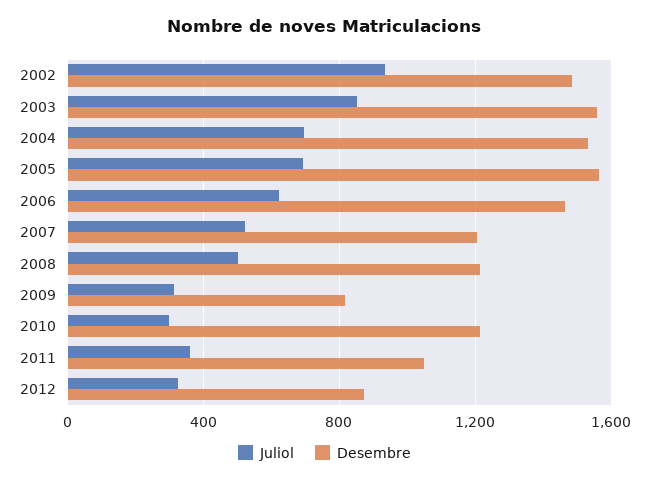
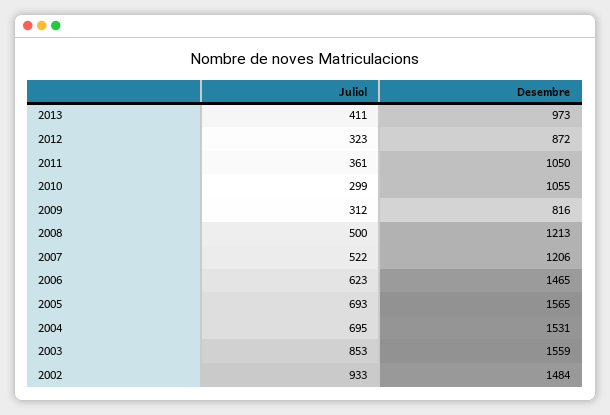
Desembre, 2010: 1200 -> 1055
Juliol, 2013: none -> 411
Desembre, 2013: none -> 973

